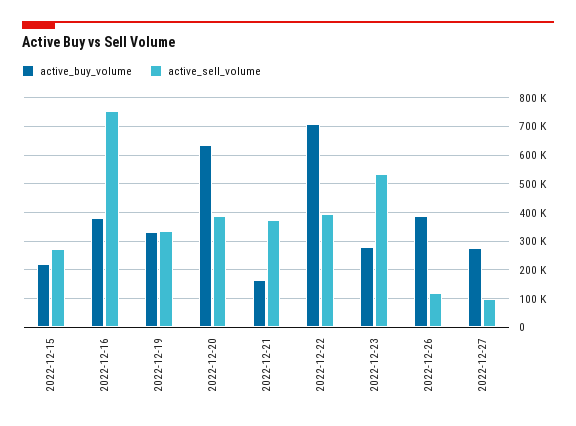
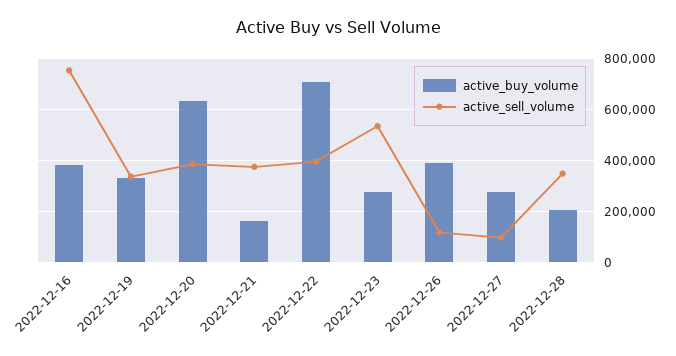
active_buy_volume, 2022-12-15: 225000 -> none
active_sell_volume, 2022-12-15: 275000 -> none
active_buy_volume, 2022-12-28: none -> 200000
active_sell_volume, 2022-12-28: none -> 350000

